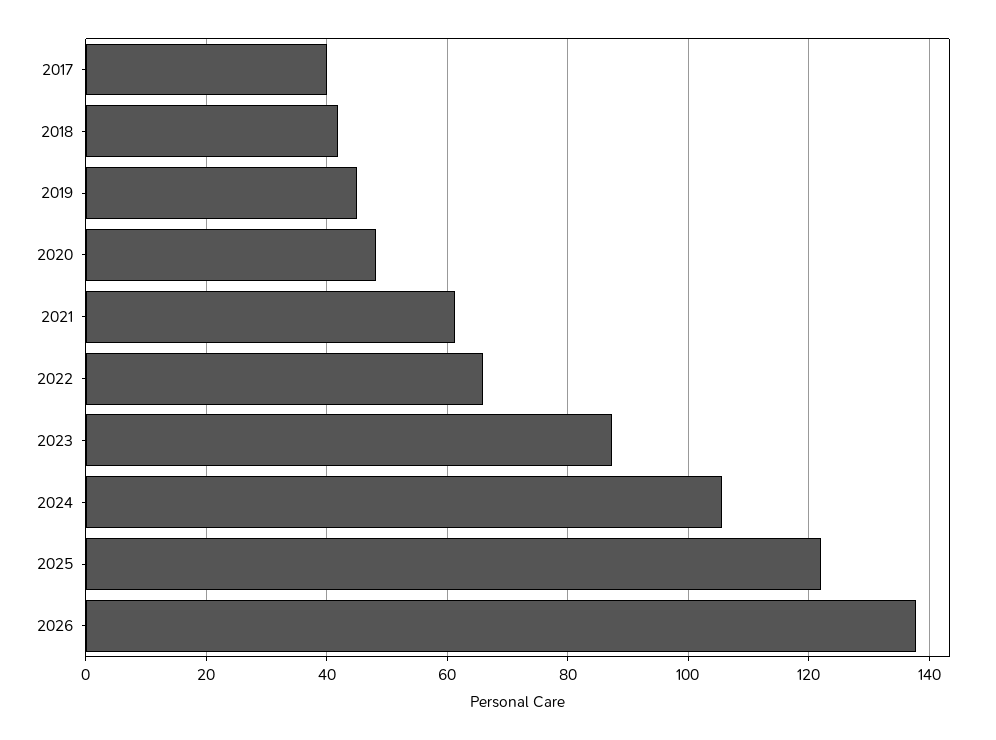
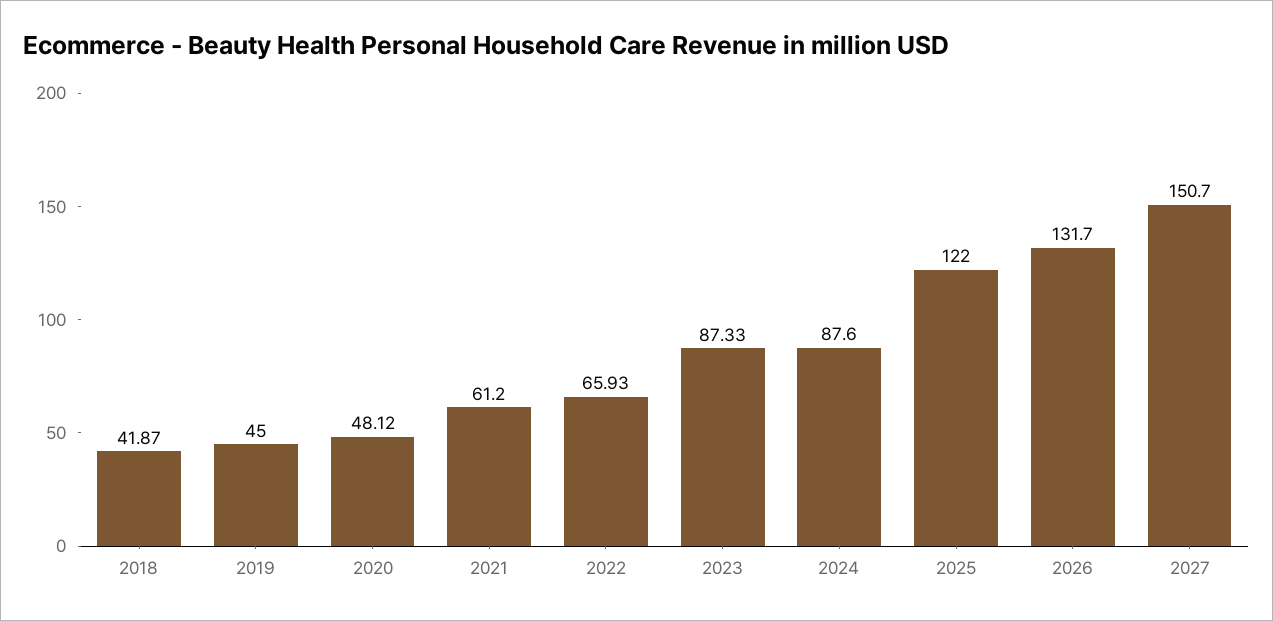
2017: 40 -> none
2024: 106 -> 87.6
2026: 138 -> 131.7
2027: none -> 150.7

